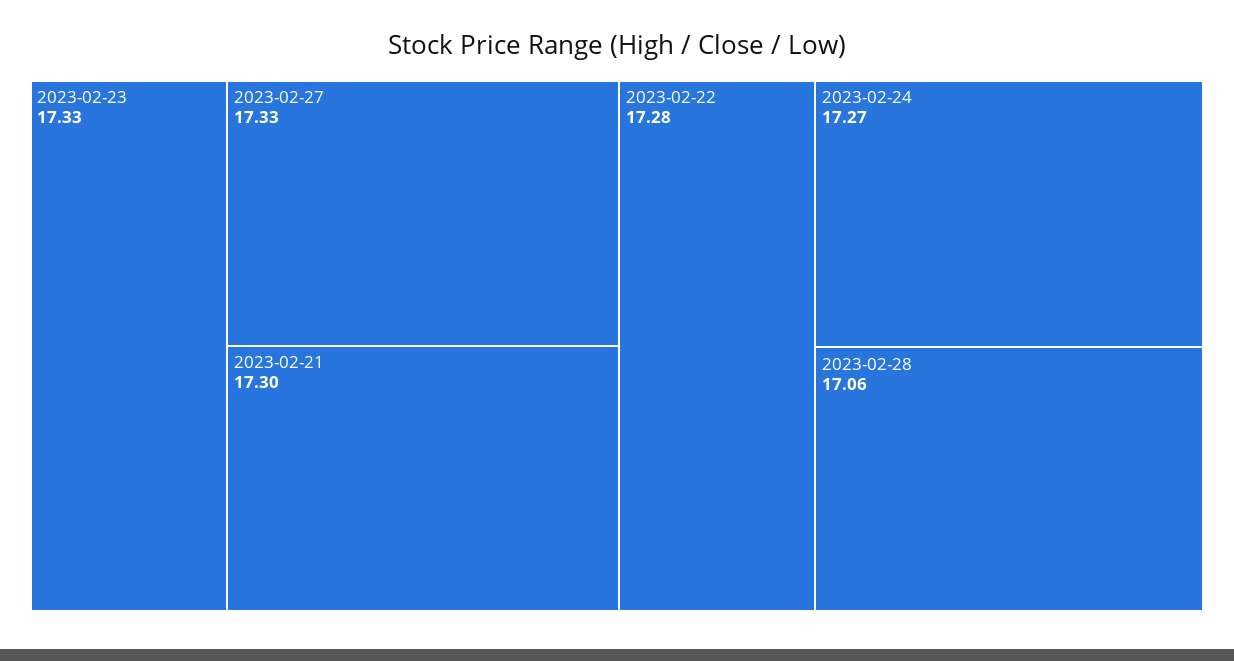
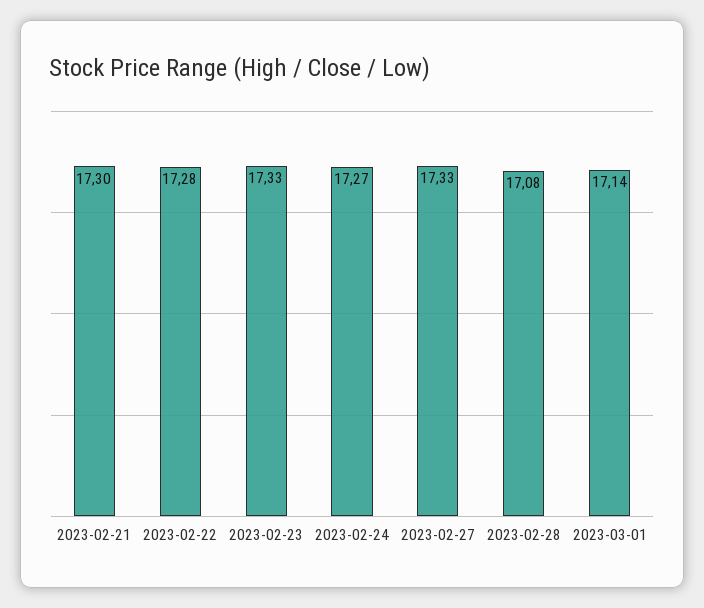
2023-02-28: 17.06 -> 17.08
2023-03-01: none -> 17.14

